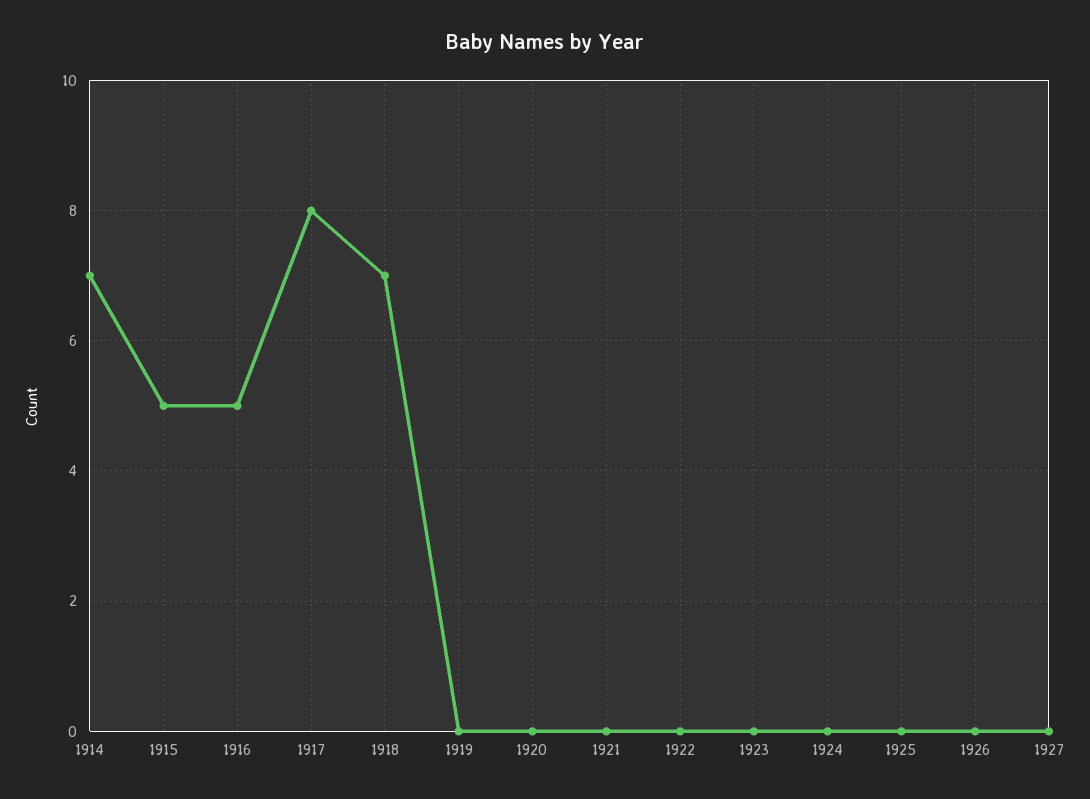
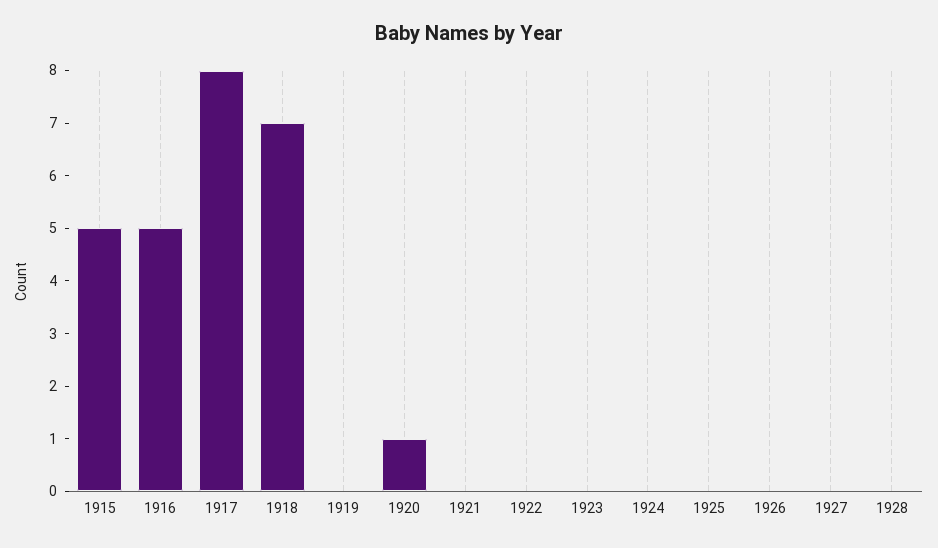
1914: 7 -> none
1920: 0 -> 1
1928: none -> 0

